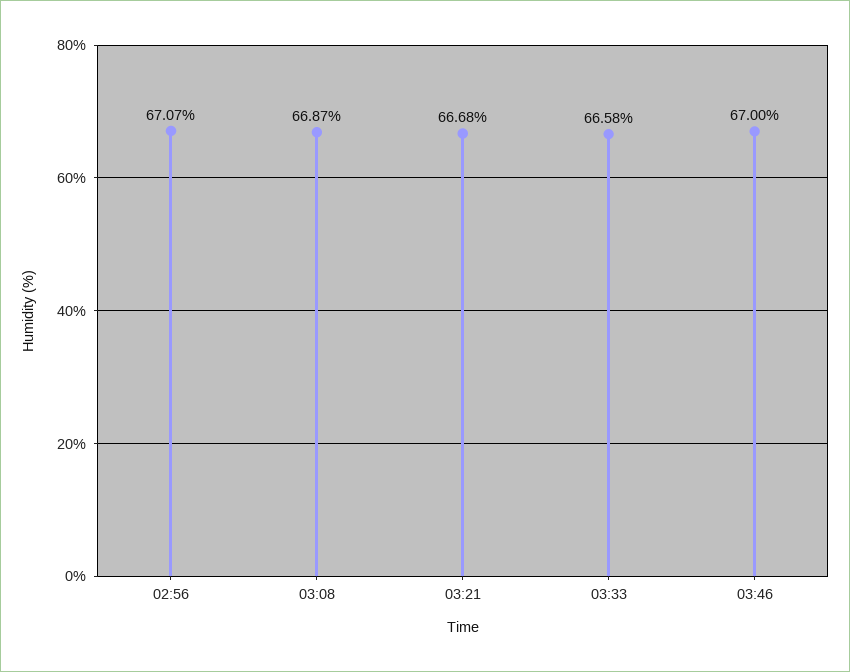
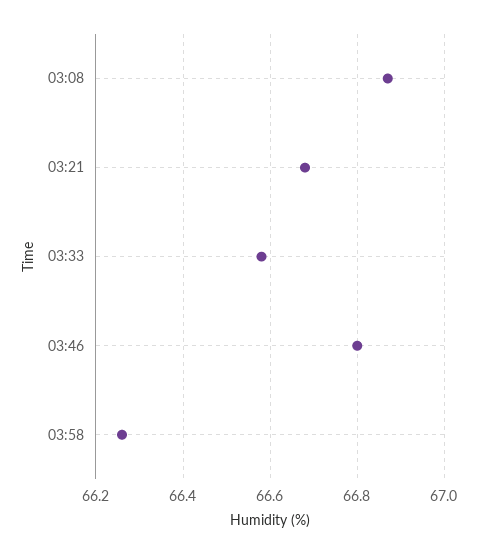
02:56: 67.07 -> none
03:46: 67 -> 66.8
03:58: none -> 66.25

